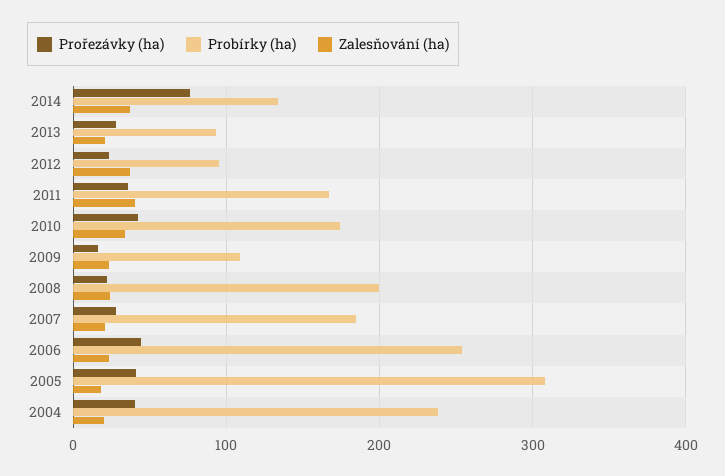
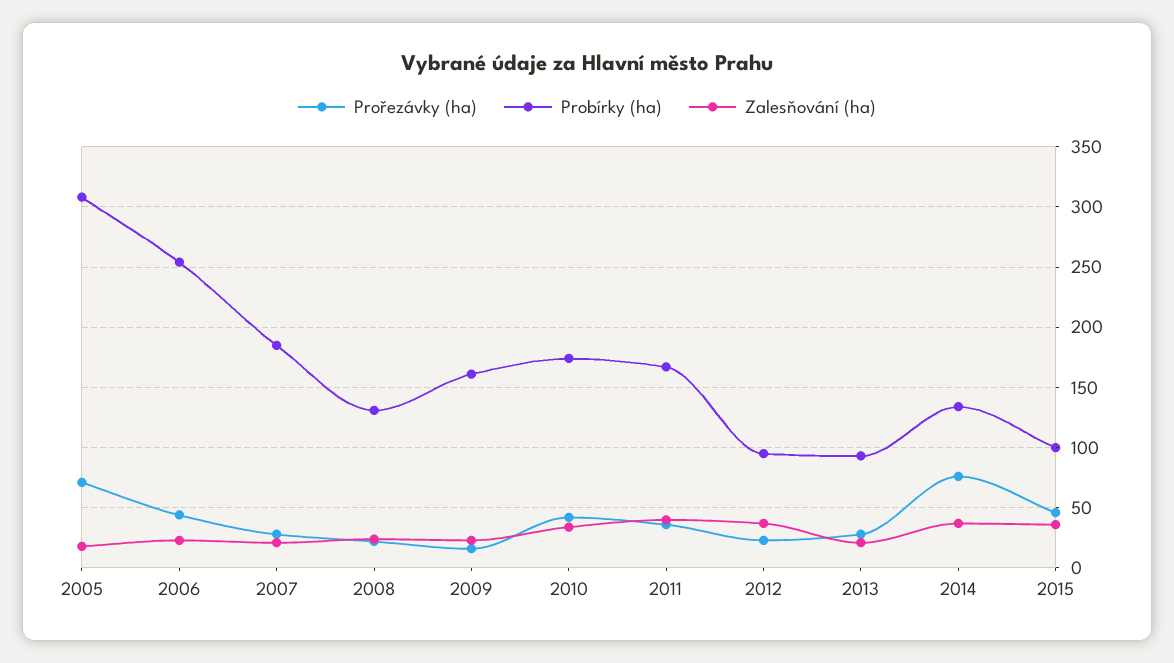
Probírky (ha), 2009: 110 -> 160
Probírky (ha), 2008: 200 -> 130
Prořezávky (ha), 2005: 40 -> 70
Prořezávky (ha), 2004: 40 -> none
Probírky (ha), 2004: 240 -> none
Zalesňování (ha), 2004: 20 -> none
Prořezávky (ha), 2015: none -> 45
Probírky (ha), 2015: none -> 100
Zalesňování (ha), 2015: none -> 35

